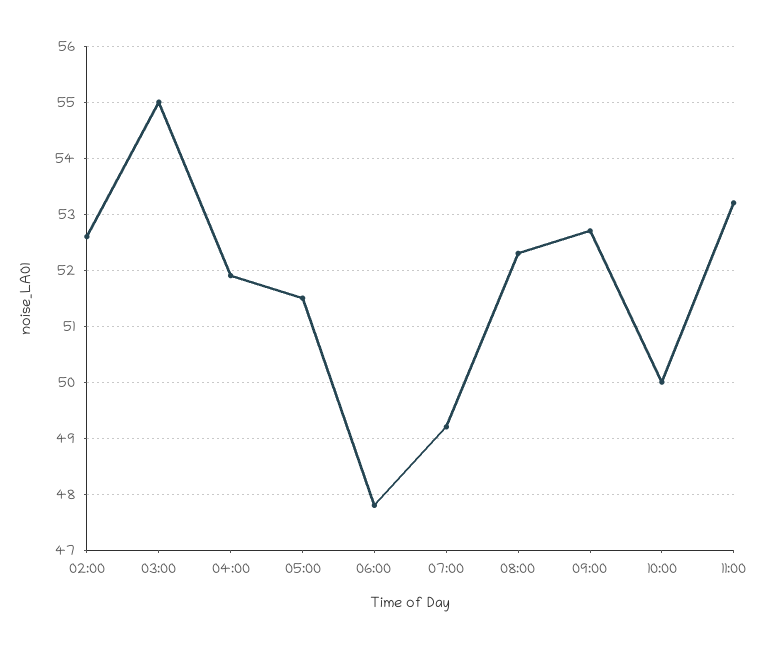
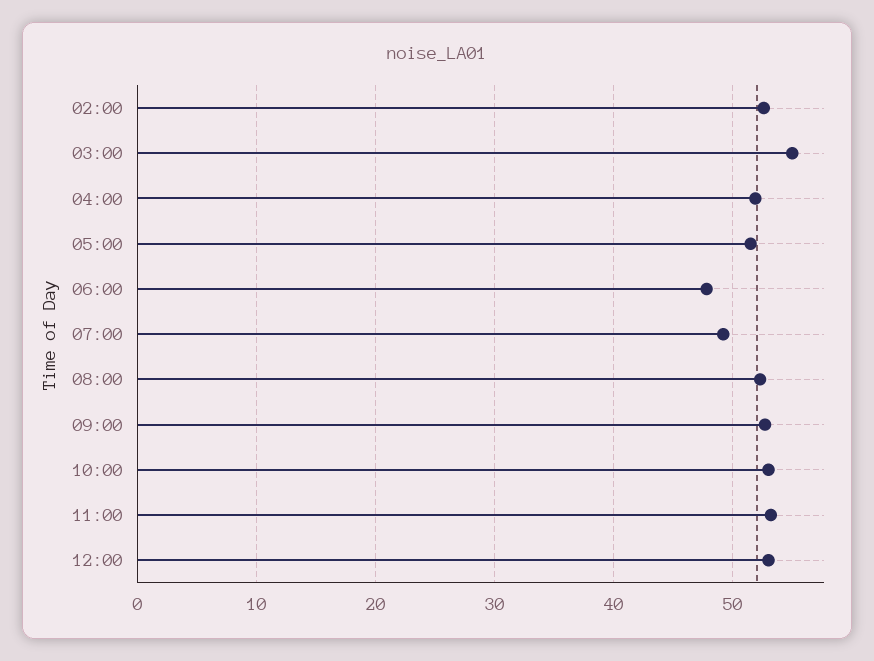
10:00: 50 -> 53
12:00: none -> 53

